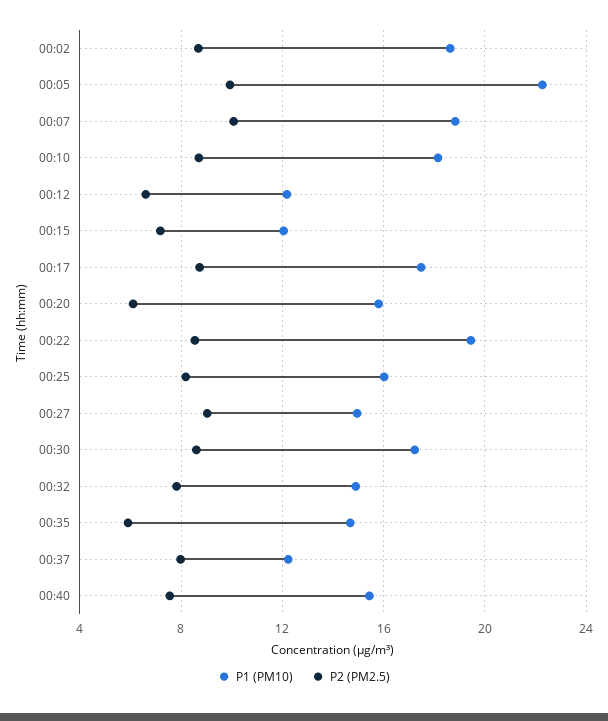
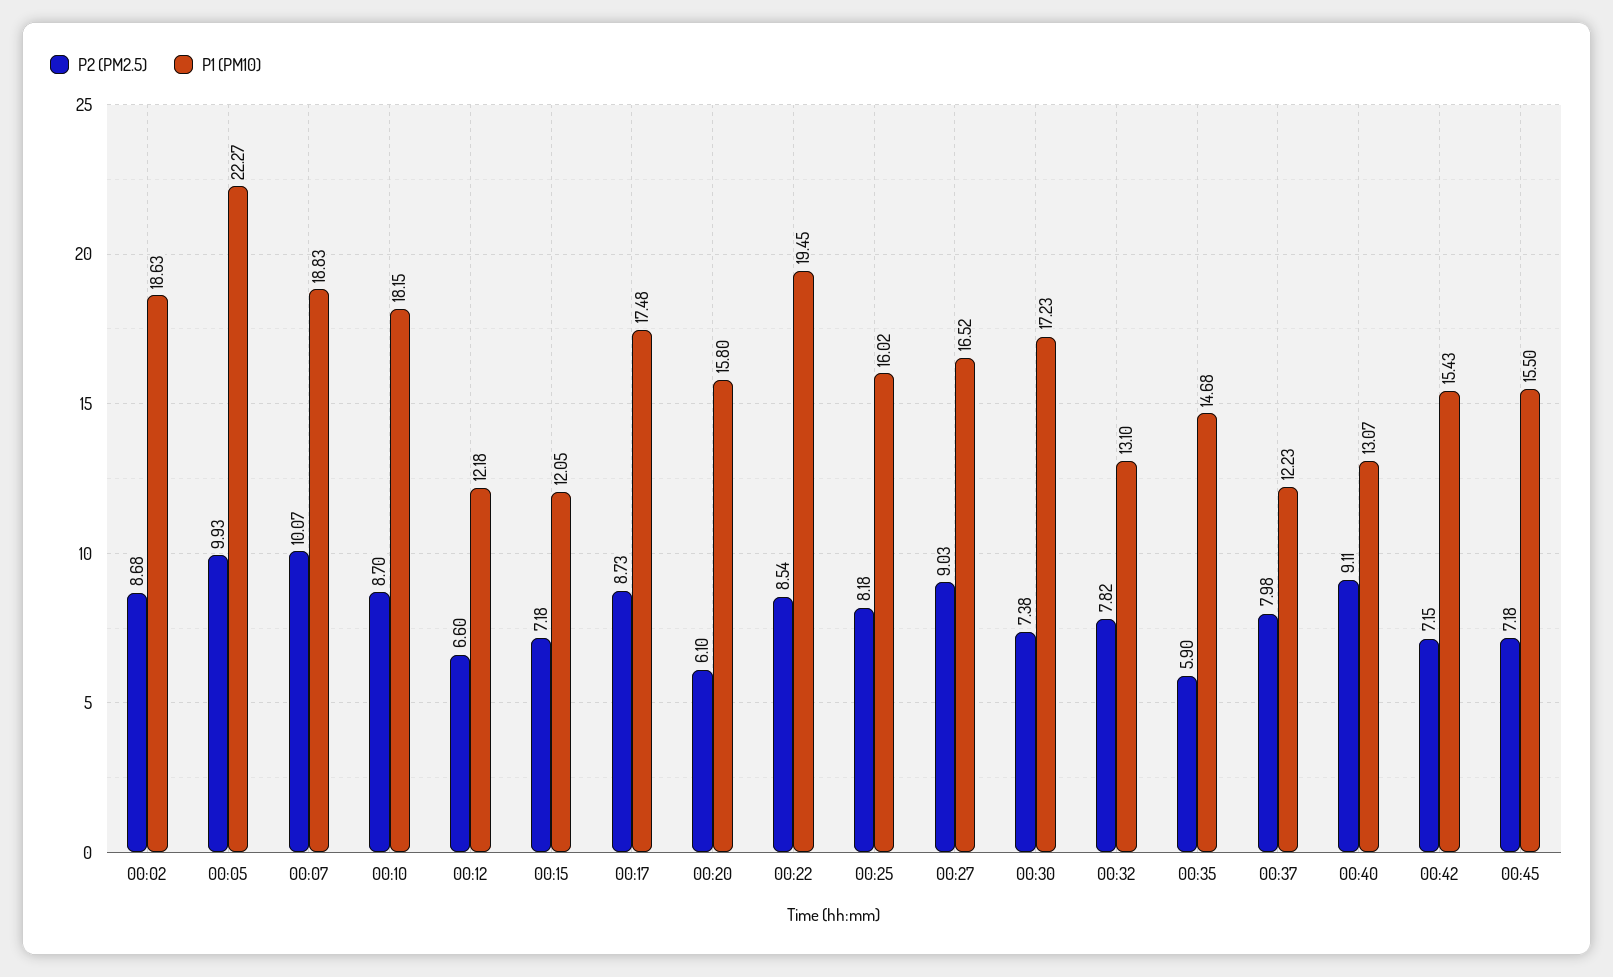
P1 (PM10), 00:27: 15 -> 16.52
P2 (PM2.5), 00:30: 8.5 -> 7.38
P1 (PM10), 00:32: 15 -> 13.1
P1 (PM10), 00:40: 15.5 -> 13.07
P2 (PM2.5), 00:40: 7.5 -> 9.11
P2 (PM2.5), 00:42: none -> 7.15
P1 (PM10), 00:42: none -> 15.43
P2 (PM2.5), 00:45: none -> 7.18
P1 (PM10), 00:45: none -> 15.5

